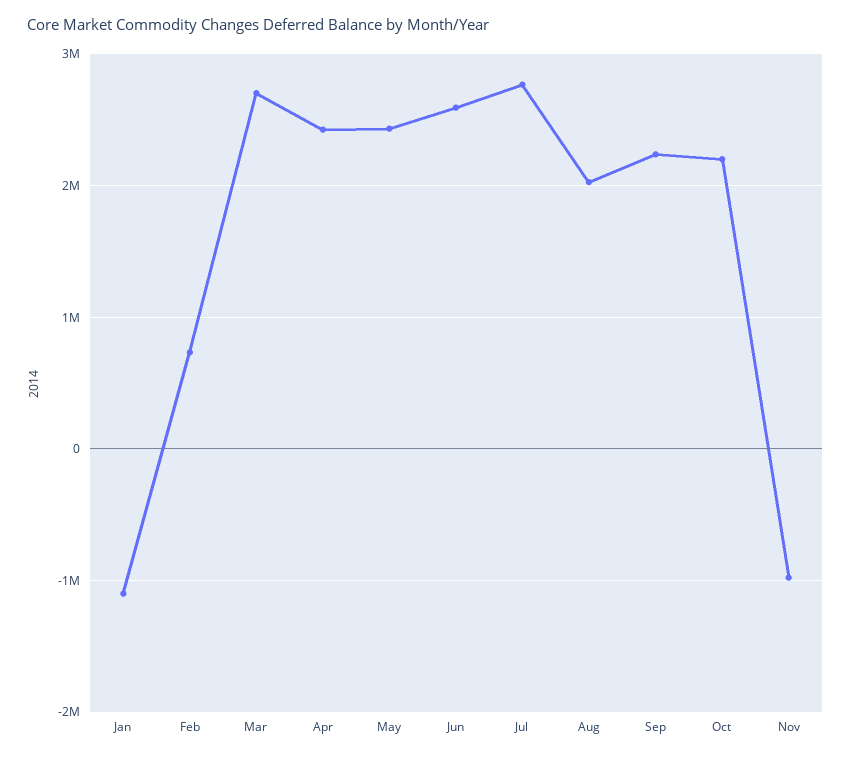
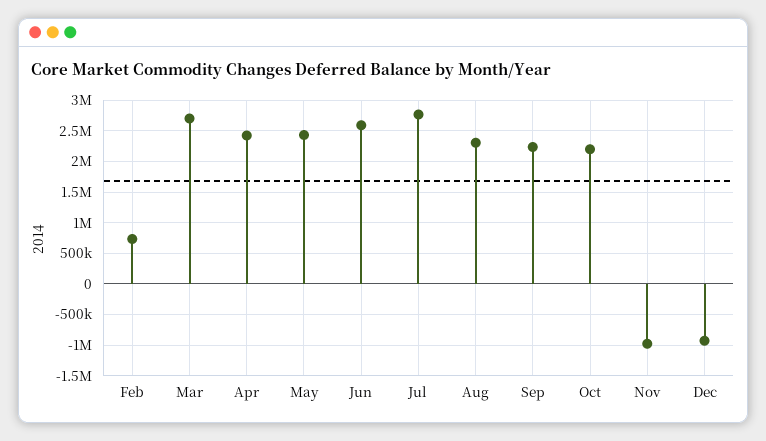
Jan: -1100000 -> none
Aug: 2000000 -> 2300000
Dec: none -> -900000

